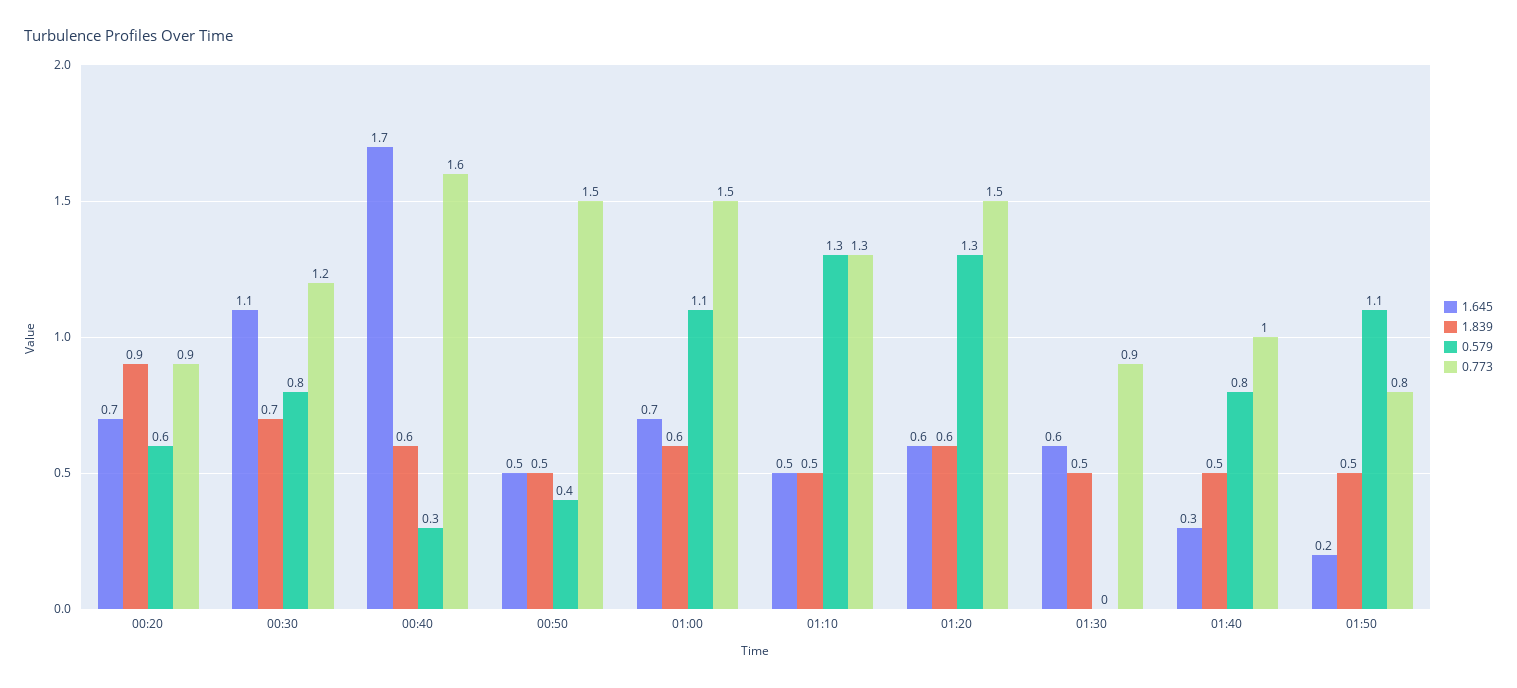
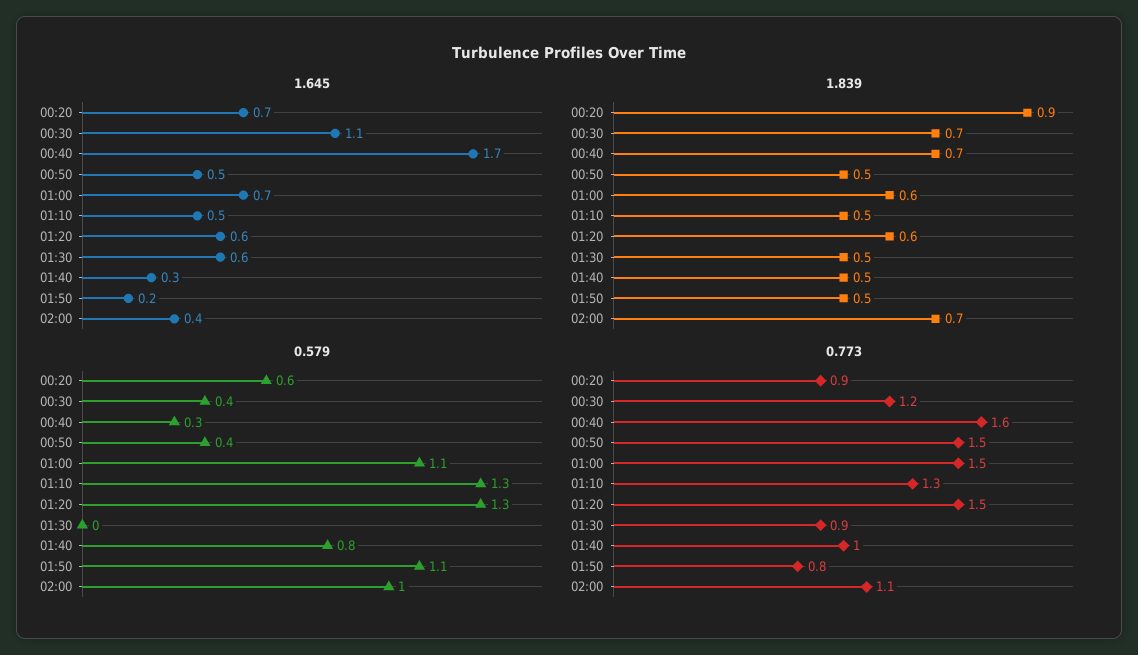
0.579, 00:30: 0.8 -> 0.4
1.839, 00:40: 0.6 -> 0.7
1.645, 02:00: none -> 0.4
1.839, 02:00: none -> 0.7
0.579, 02:00: none -> 1
0.773, 02:00: none -> 1.1

